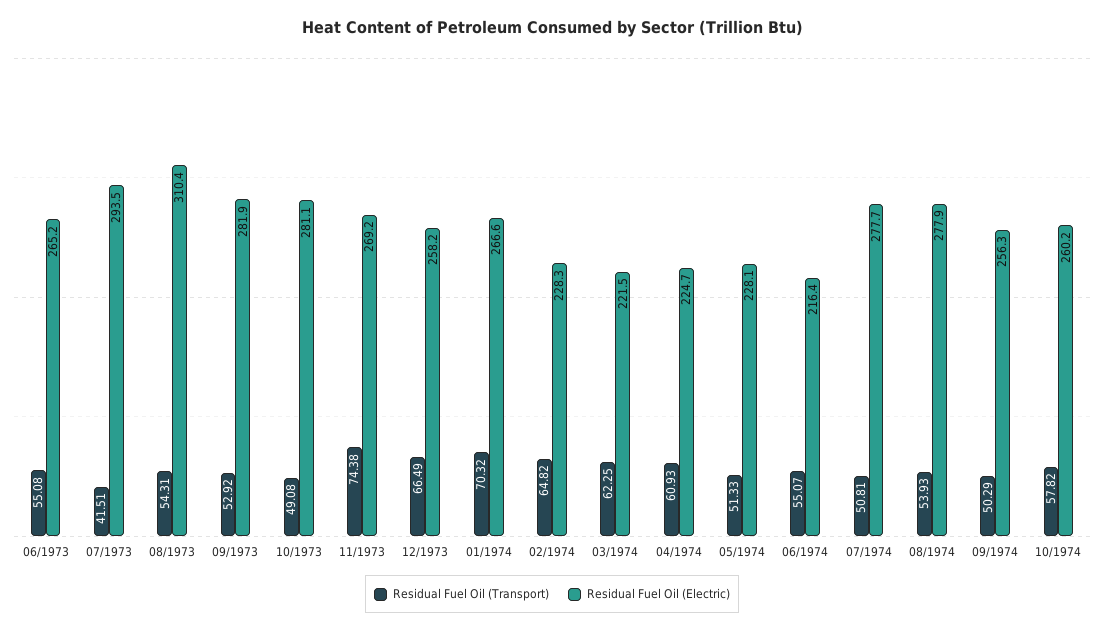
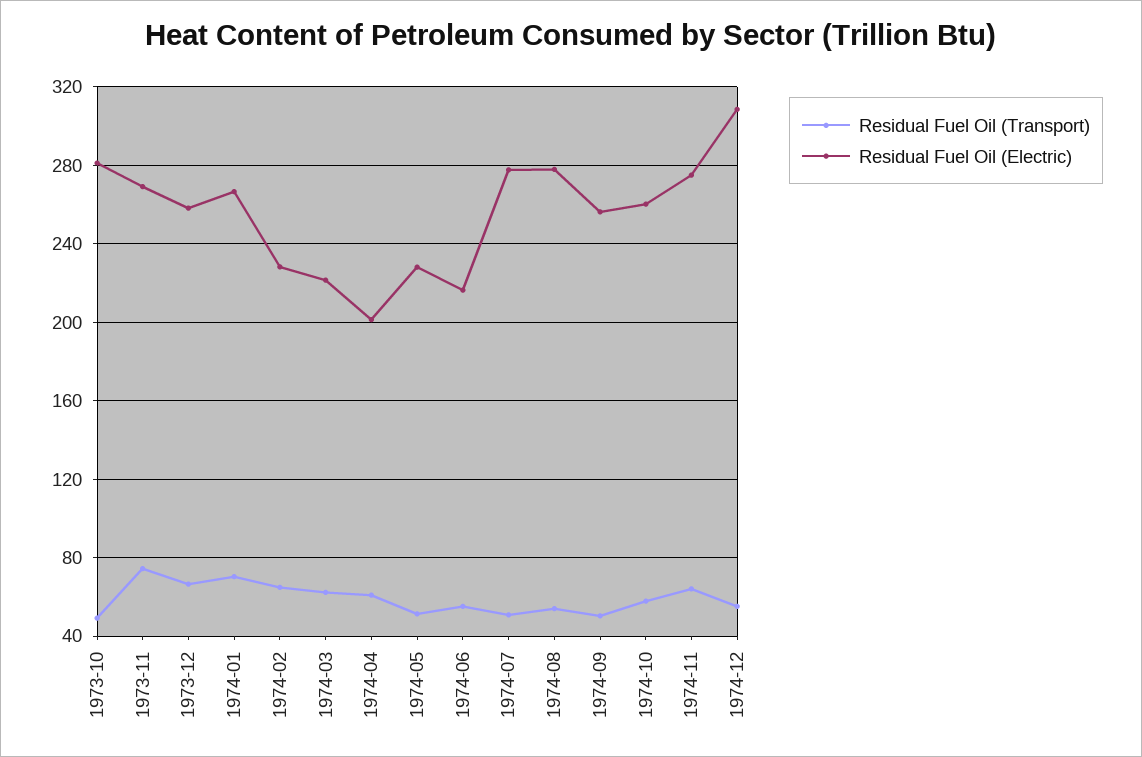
Residual Fuel Oil (Transport), 06/1973: 55.08 -> none
Residual Fuel Oil (Electric), 06/1973: 265.2 -> none
Residual Fuel Oil (Transport), 07/1973: 41.51 -> none
Residual Fuel Oil (Electric), 07/1973: 293.5 -> none
Residual Fuel Oil (Transport), 08/1973: 54.31 -> none
Residual Fuel Oil (Electric), 08/1973: 310.4 -> none
Residual Fuel Oil (Transport), 09/1973: 52.92 -> none
Residual Fuel Oil (Electric), 09/1973: 281.9 -> none
Residual Fuel Oil (Electric), 04/1974: 224.7 -> 200
Residual Fuel Oil (Transport), 1974-11: none -> 65
Residual Fuel Oil (Electric), 1974-11: none -> 275
Residual Fuel Oil (Transport), 1974-12: none -> 55
Residual Fuel Oil (Electric), 1974-12: none -> 310

